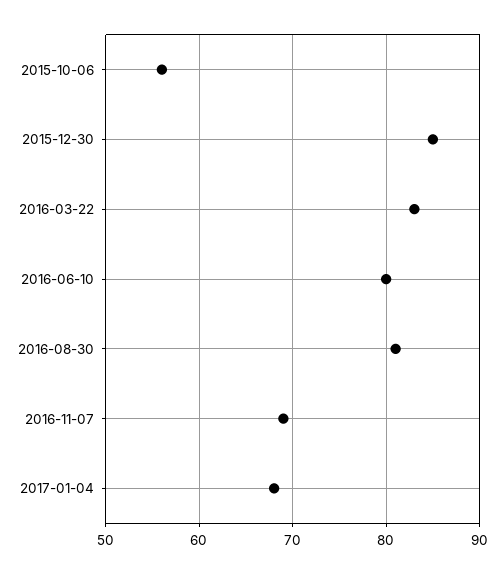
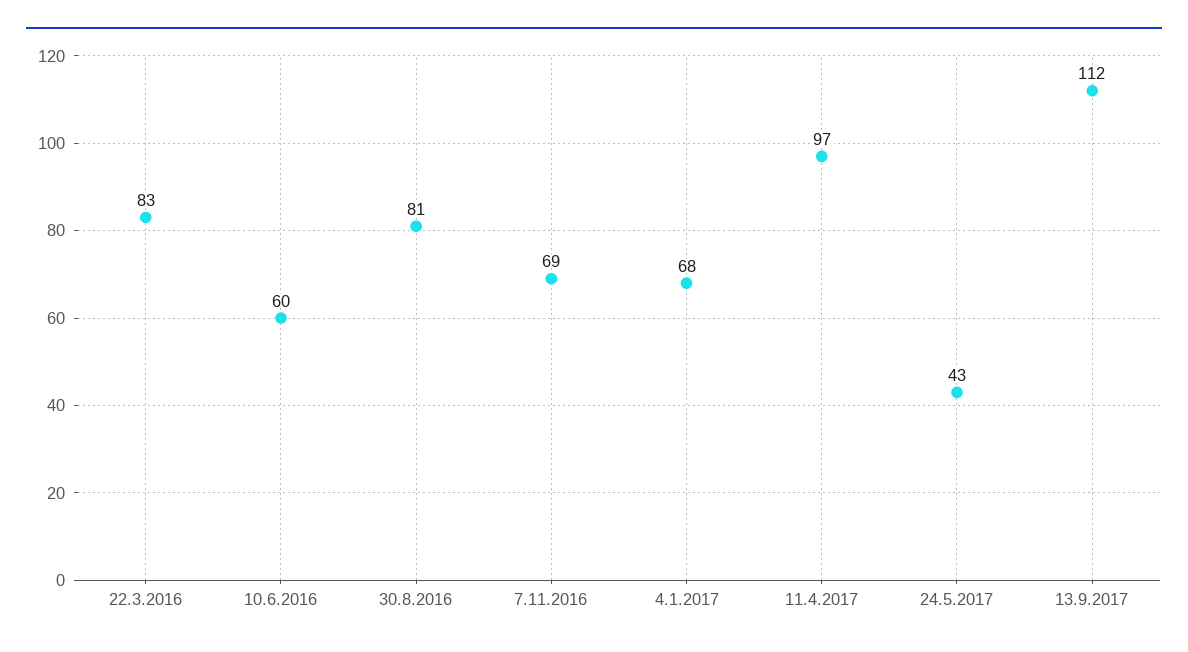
2015-10-06: 56 -> none
2015-12-30: 85 -> none
2016-06-10: 80 -> 60
11.4.2017: none -> 97
24.5.2017: none -> 43
13.9.2017: none -> 112

